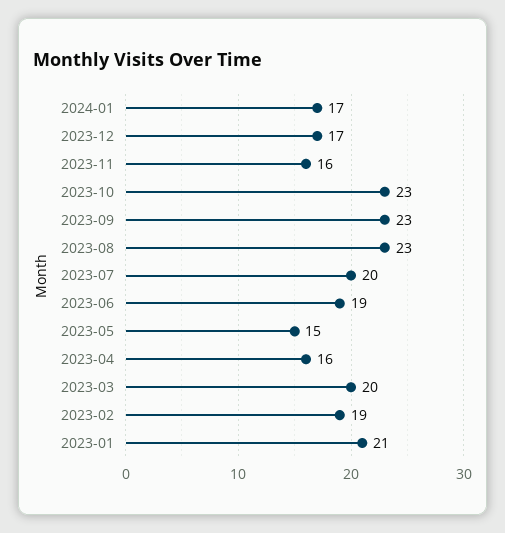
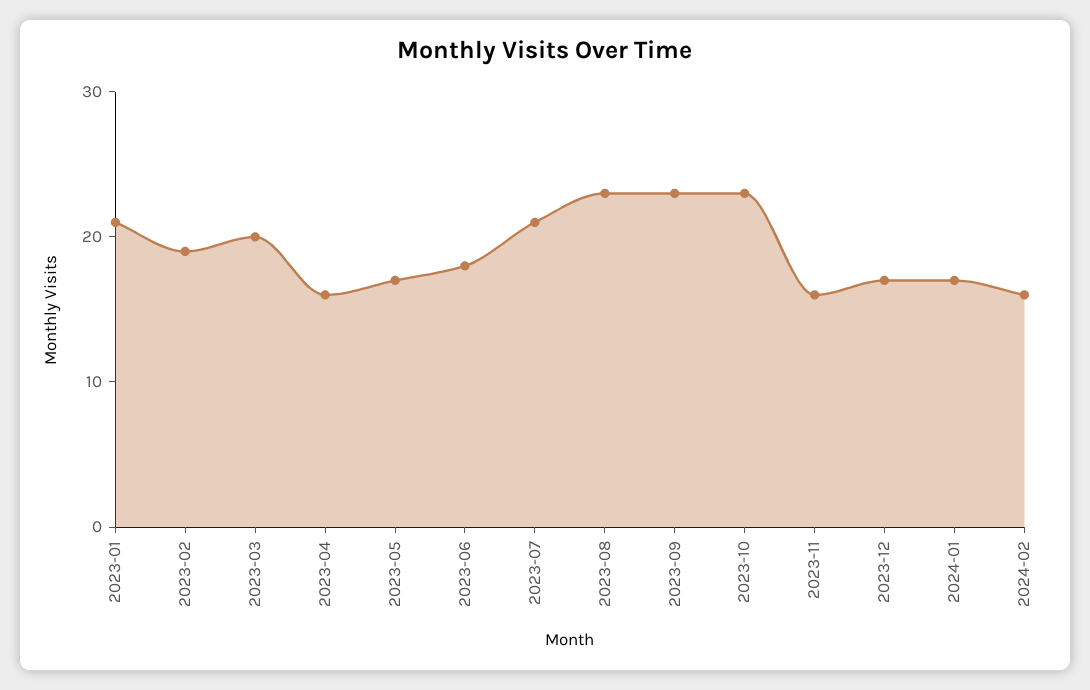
2023-07: 20 -> 21
2023-06: 19 -> 18
2023-05: 15 -> 17
2024-02: none -> 16

